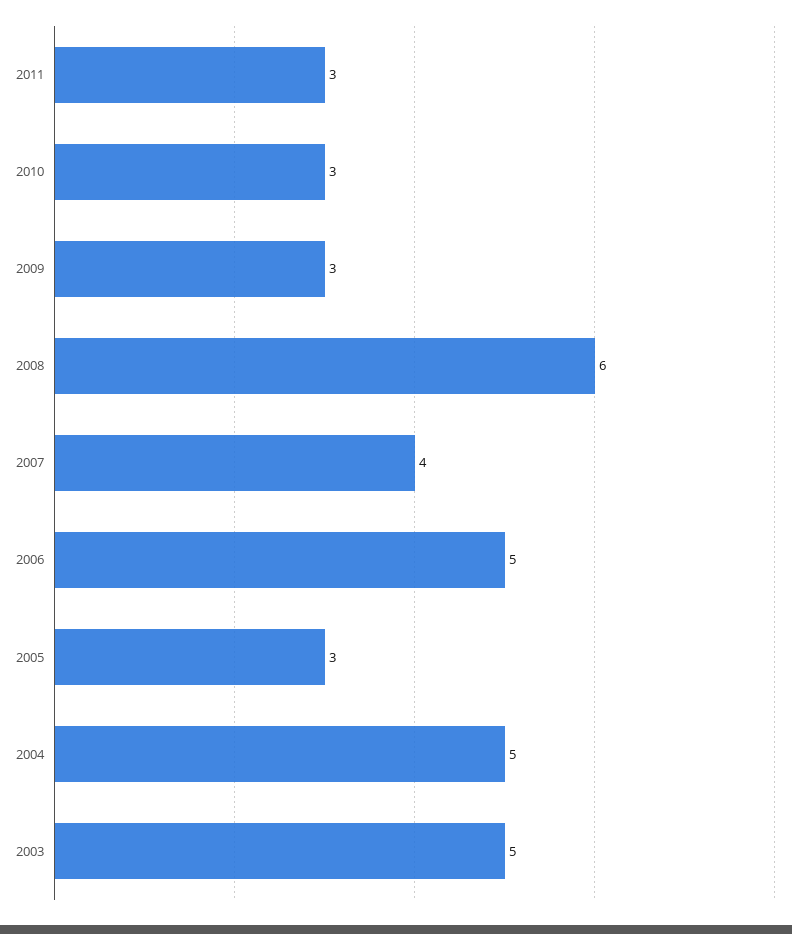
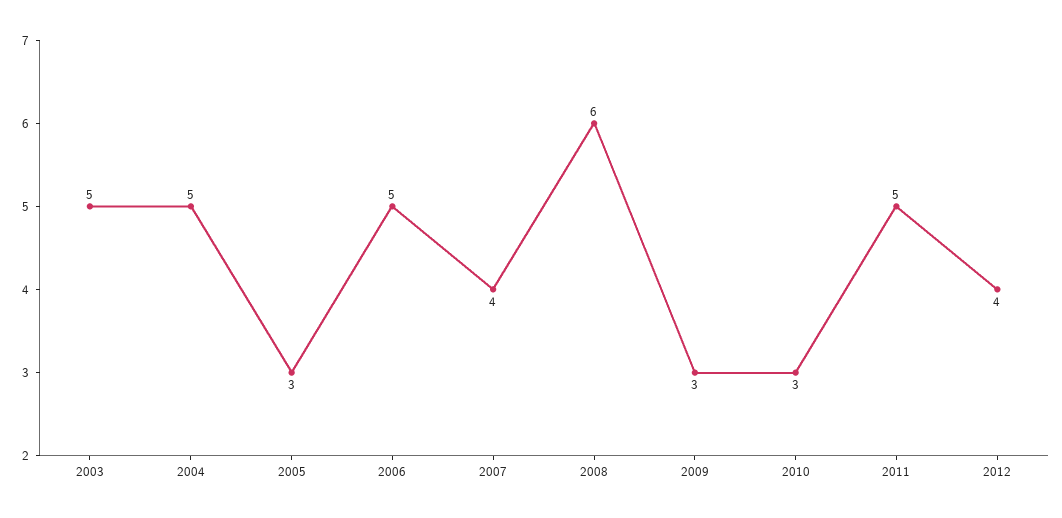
2011: 3 -> 5
2012: none -> 4

